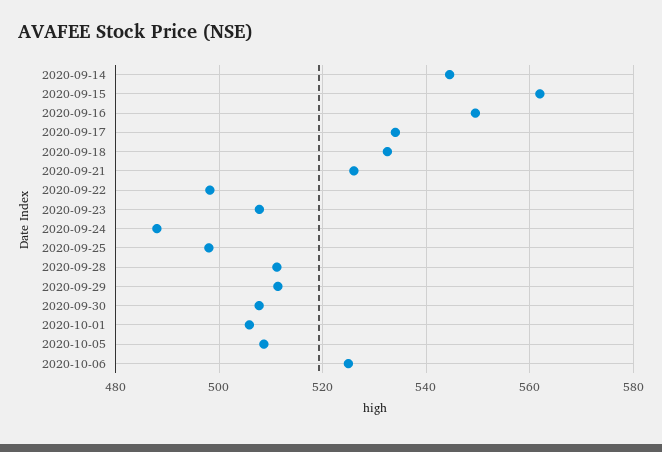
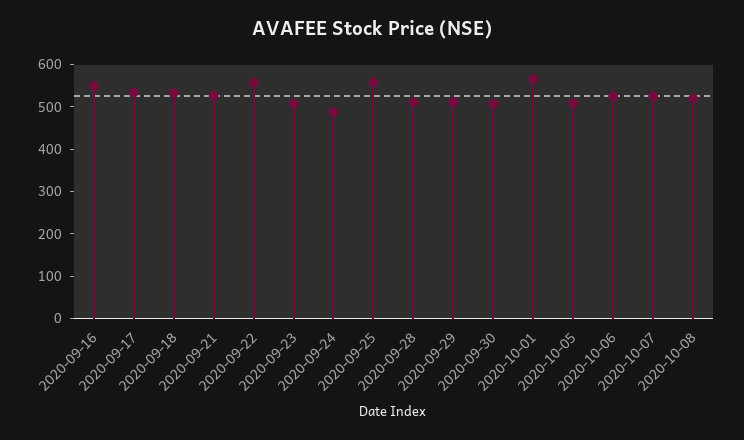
2020-09-14: 544 -> none
2020-09-15: 562 -> none
2020-09-22: 498 -> 560
2020-09-25: 498 -> 560
2020-10-01: 506 -> 560
2020-10-07: none -> 520
2020-10-08: none -> 520

